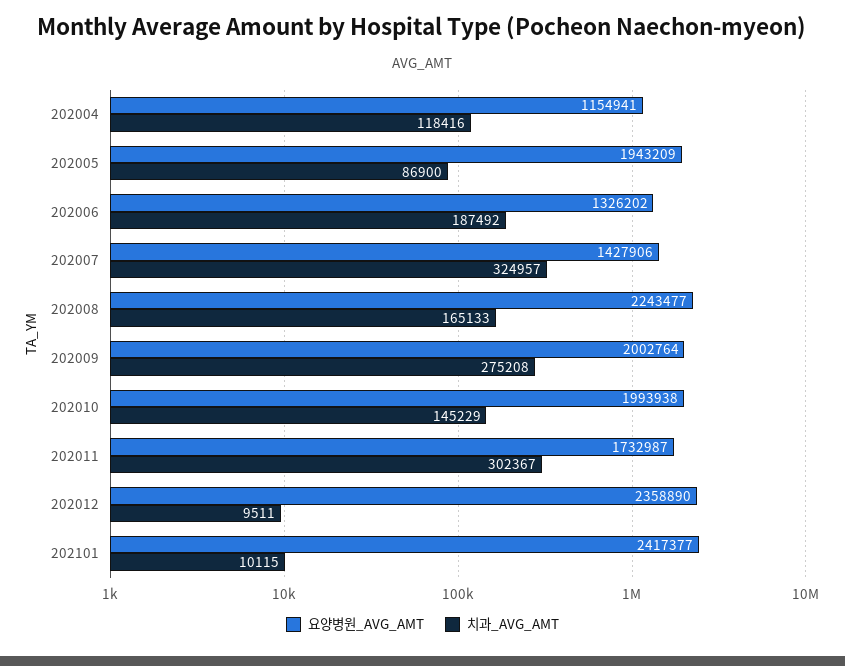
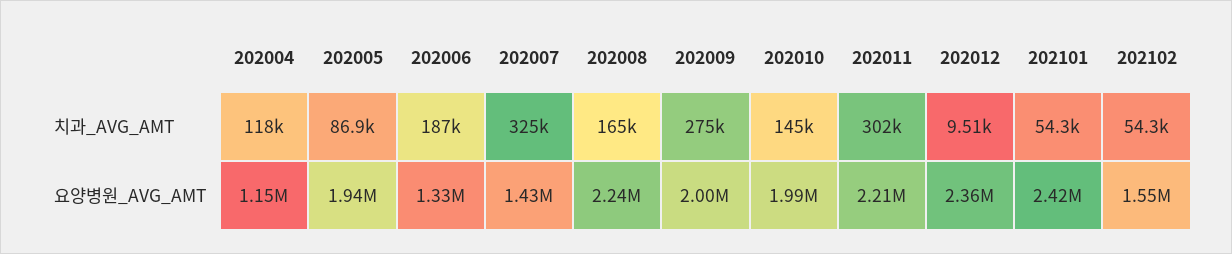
요양병원_AVG_AMT, 202011: 1732987 -> 2210000
치과_AVG_AMT, 202101: 10115 -> 54300
치과_AVG_AMT, 202102: none -> 54300
요양병원_AVG_AMT, 202102: none -> 1550000

